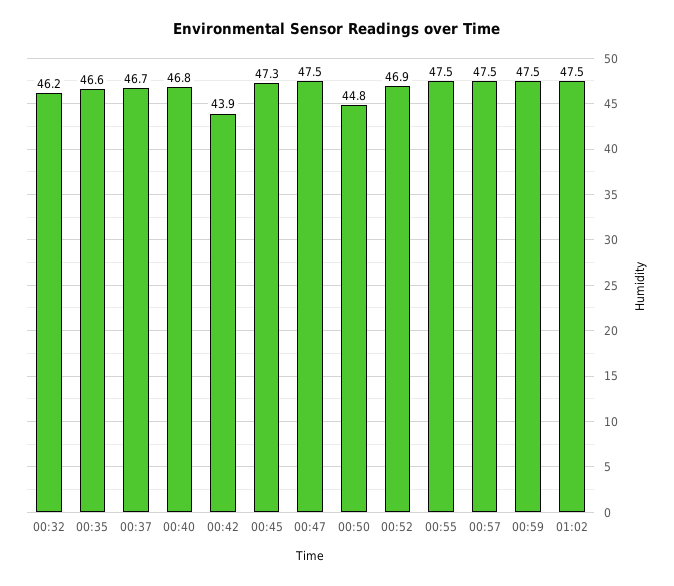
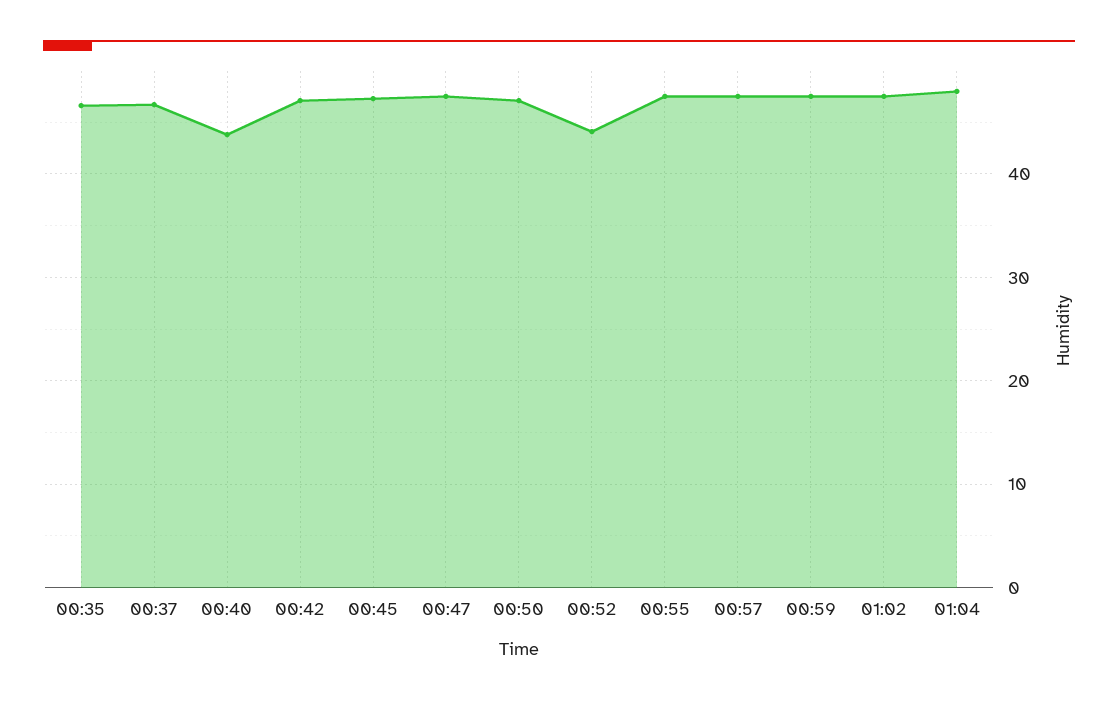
00:32: 46.2 -> none
00:40: 46.8 -> 44
00:42: 43.9 -> 47
00:50: 44.8 -> 47
00:52: 46.9 -> 44
01:04: none -> 48

